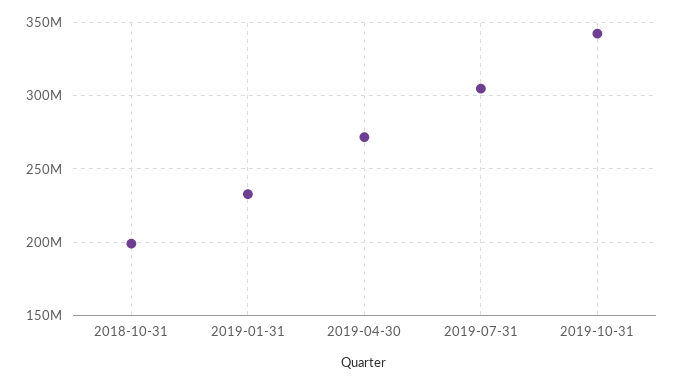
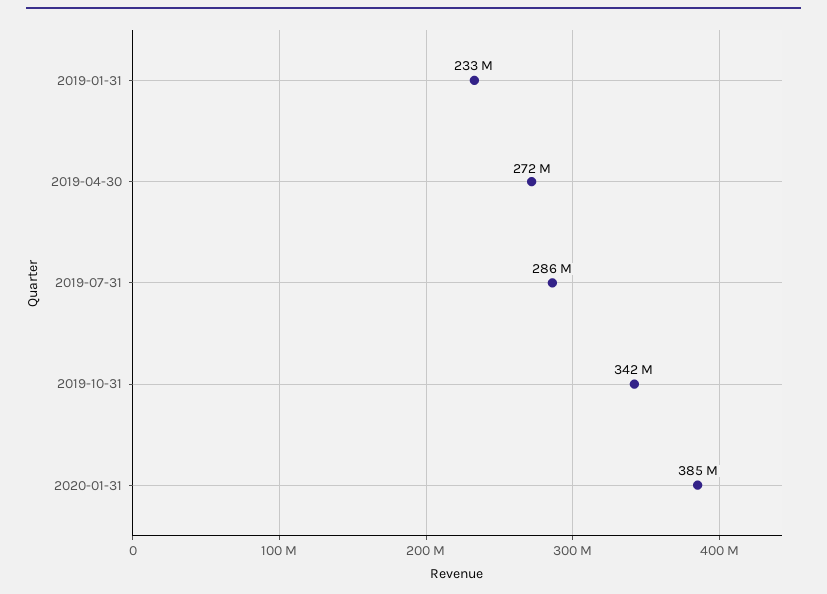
2018-10-31: 200000000 -> none
2019-07-31: 305000000 -> 286000000
2020-01-31: none -> 385000000

